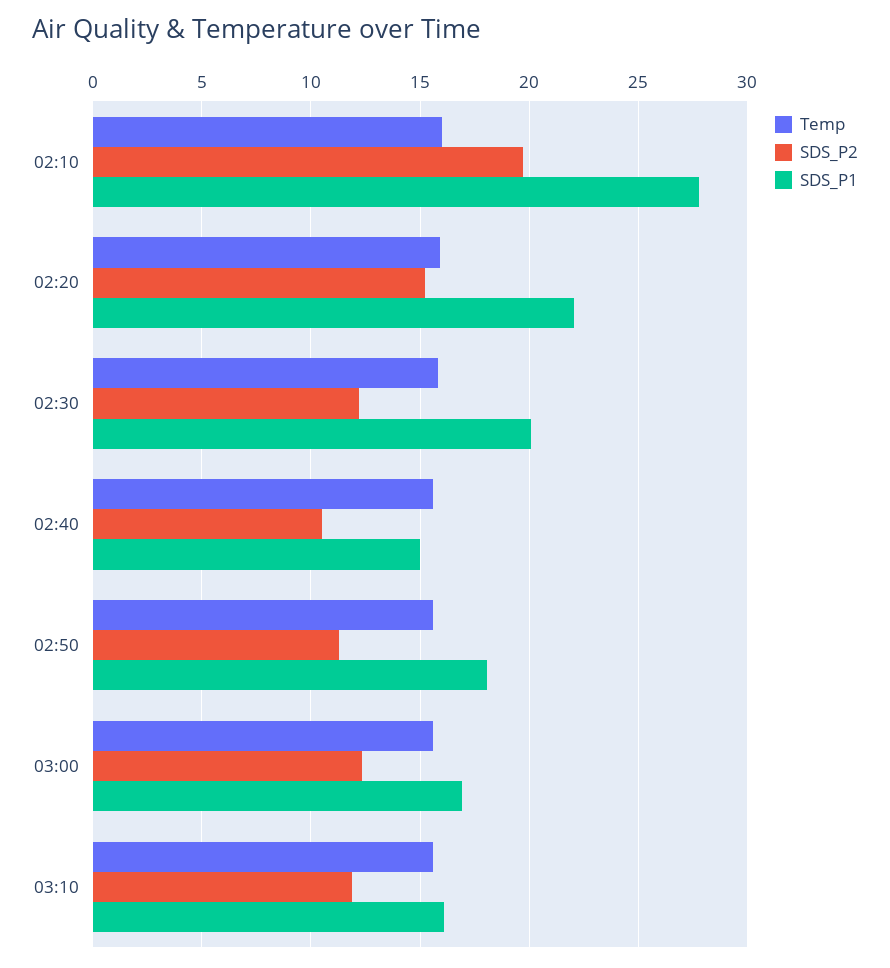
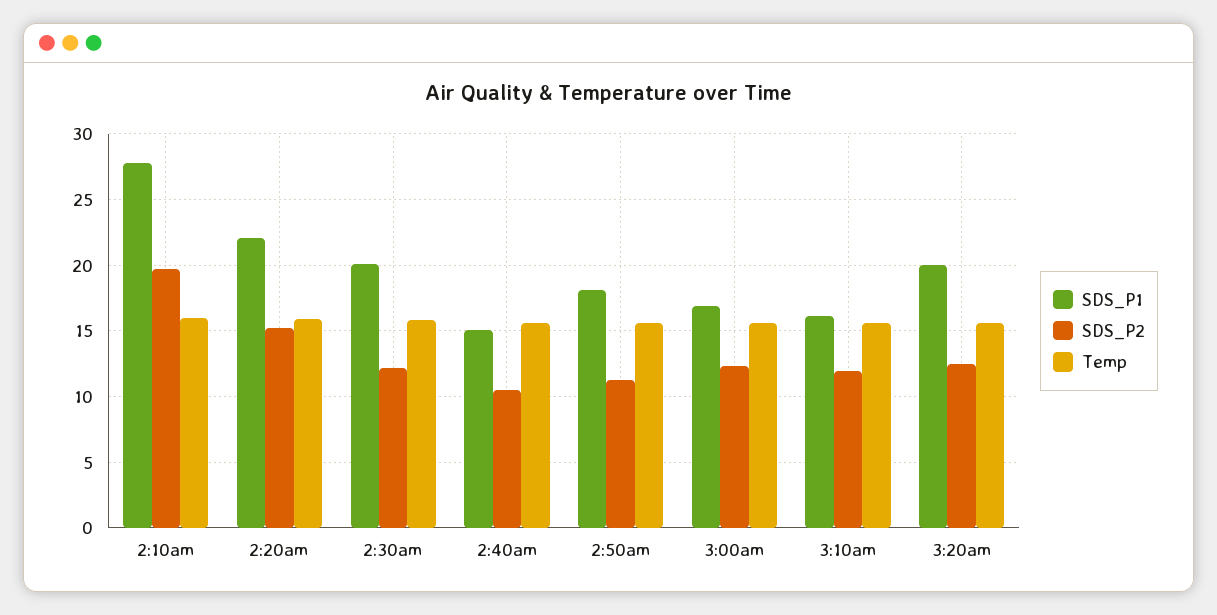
SDS_P1, 3:20am: none -> 20
SDS_P2, 3:20am: none -> 12.5
Temp, 3:20am: none -> 15.5

